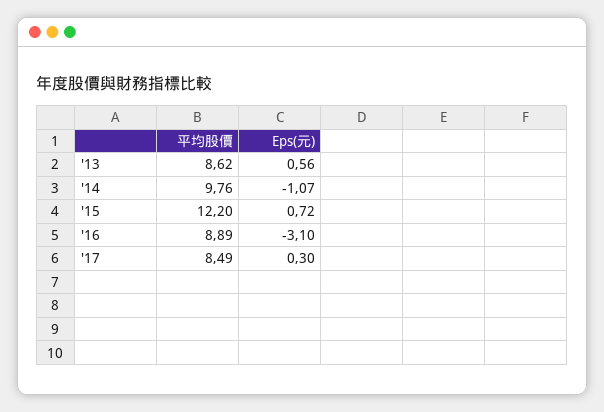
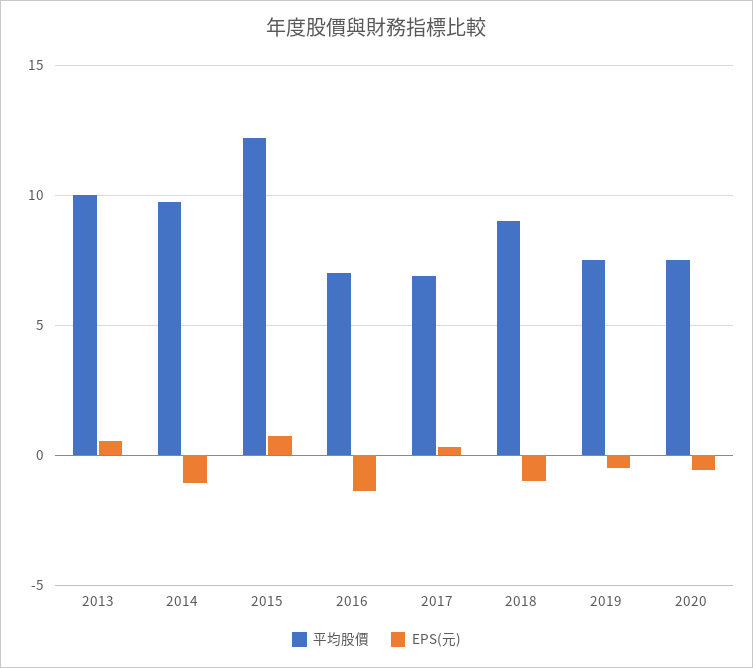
平均股價, '13: 8.62 -> 10
平均股價, '16: 8.89 -> 7
Eps(元), '16: -3.1 -> -1.5
平均股價, '17: 8.49 -> 7
平均股價, 2018: none -> 9
Eps(元), 2018: none -> -1
平均股價, 2019: none -> 7.5
Eps(元), 2019: none -> -0.5
平均股價, 2020: none -> 7.5
Eps(元), 2020: none -> -0.5

